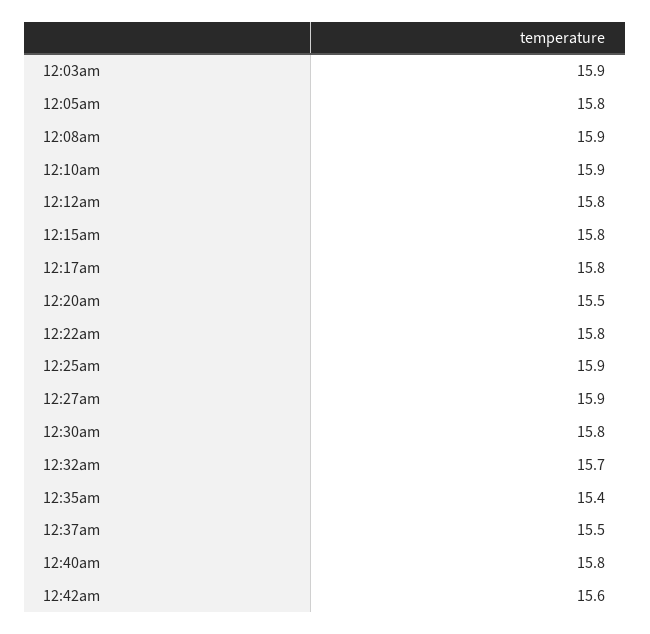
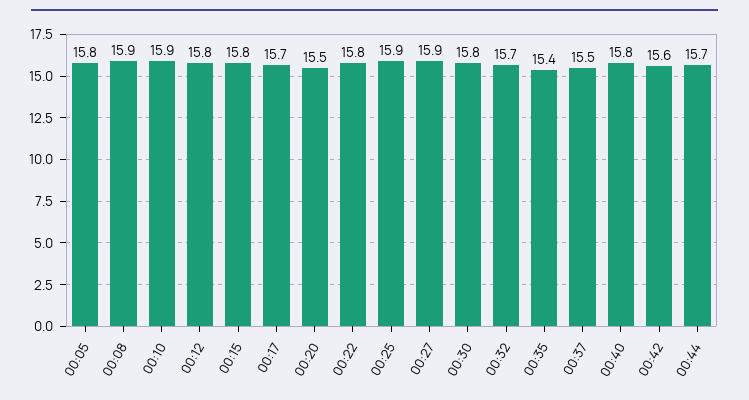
12:03am: 15.9 -> none
12:17am: 15.8 -> 15.7
00:44: none -> 15.7

